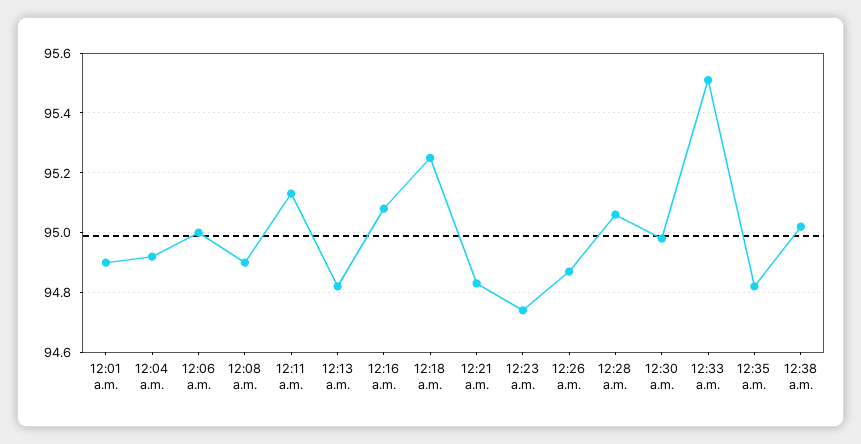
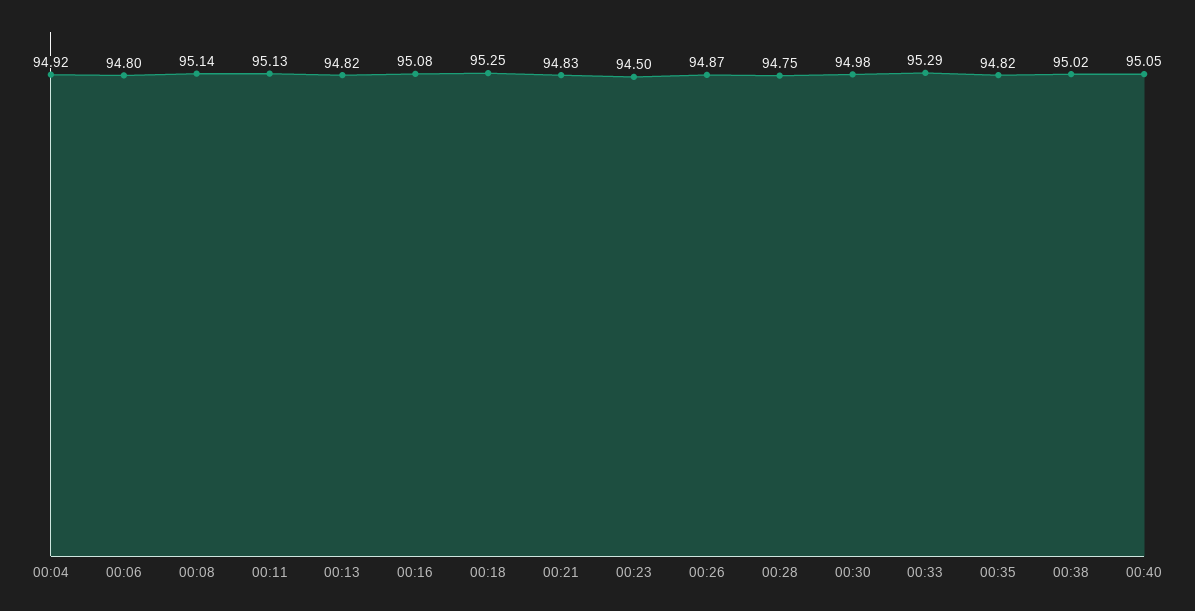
12:01 a.m.: 94.9 -> none
12:06 a.m.: 95 -> 94.8
12:08 a.m.: 94.9 -> 95.14
12:23 a.m.: 94.75 -> 94.5
12:28 a.m.: 95.05 -> 94.75
12:33 a.m.: 95.5 -> 95.29
00:40: none -> 95.05

